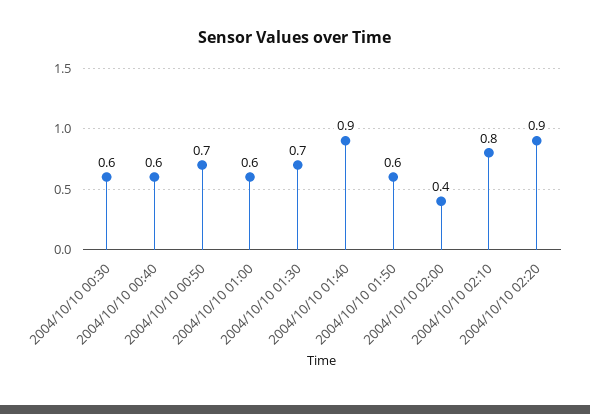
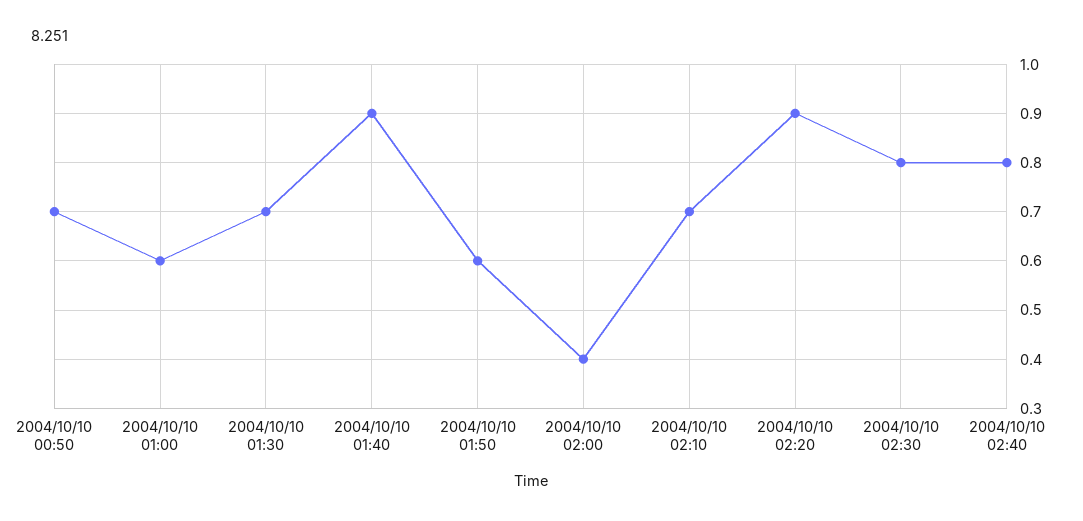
2004/10/10 00:30: 0.6 -> none
2004/10/10 00:40: 0.6 -> none
2004/10/10 02:10: 0.8 -> 0.7
2004/10/10 02:30: none -> 0.8
2004/10/10 02:40: none -> 0.8

